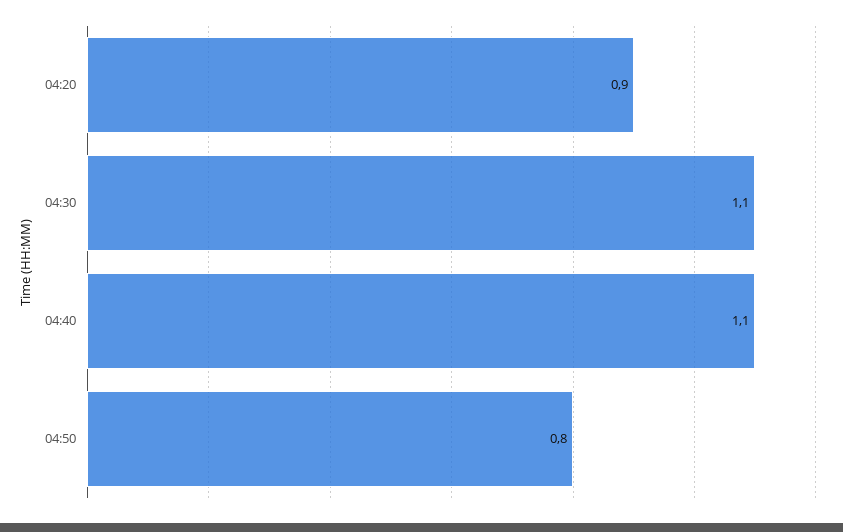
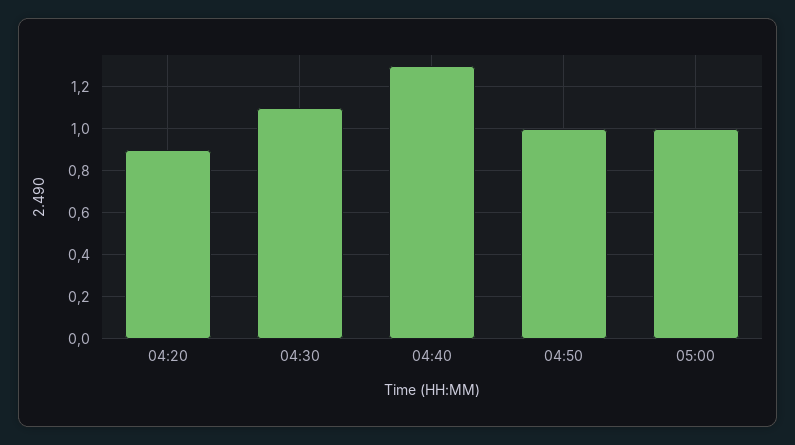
04:40: 1.1 -> 1.3
04:50: 0.8 -> 1
05:00: none -> 1

